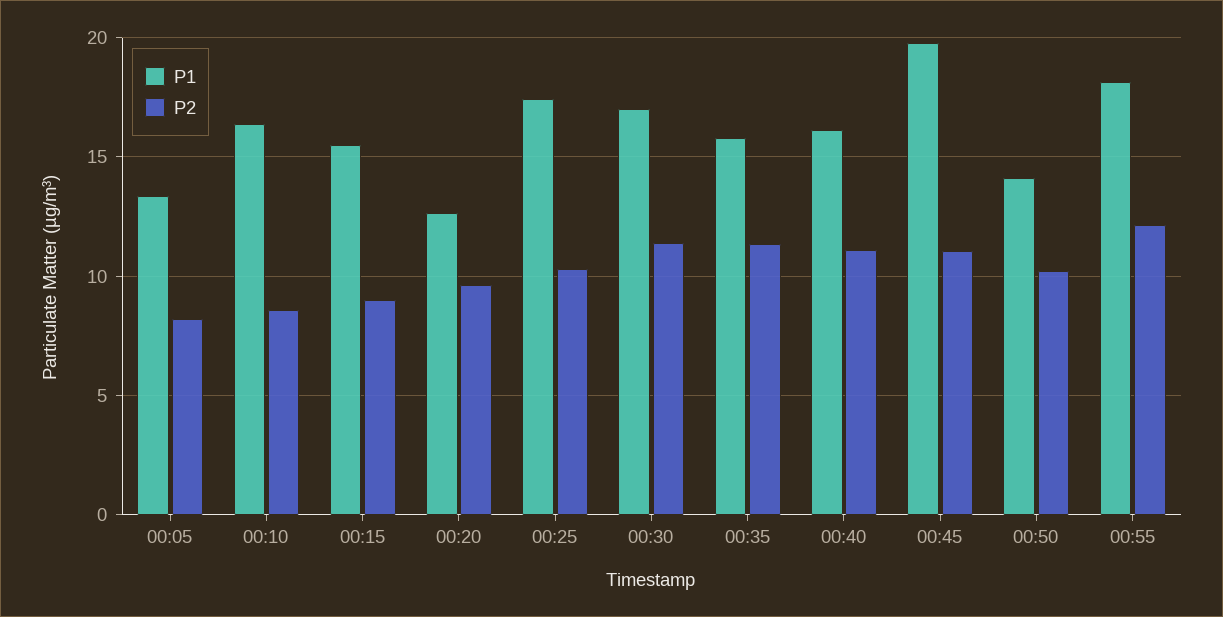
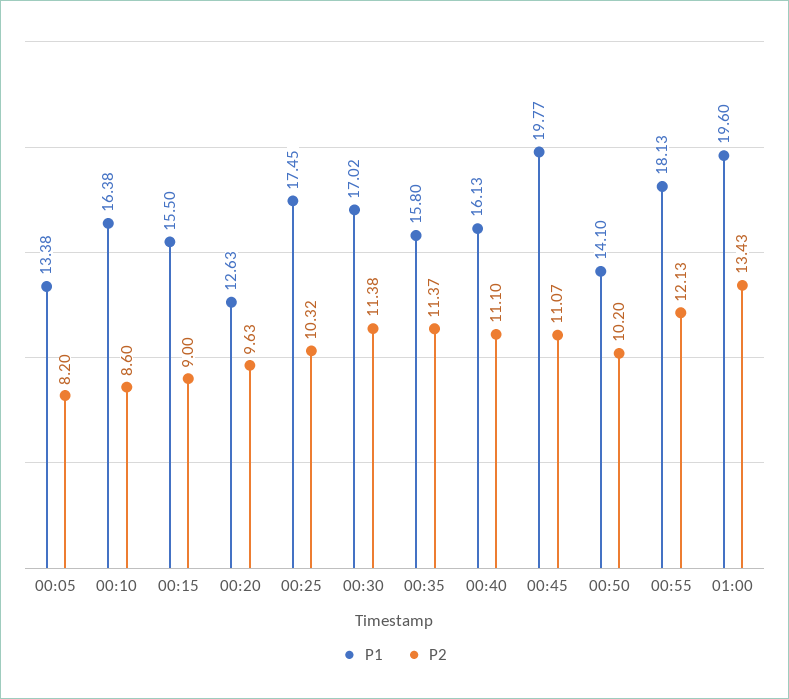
P1, 01:00: none -> 19.6
P2, 01:00: none -> 13.43

